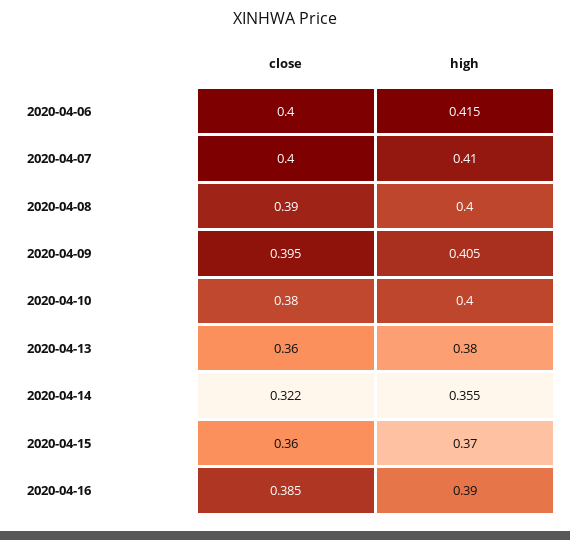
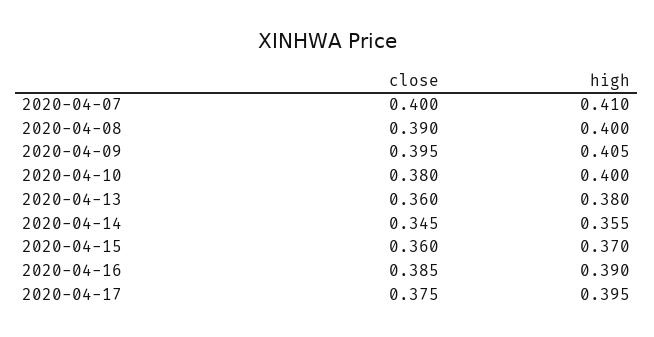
close, 2020-04-06: 0.4 -> none
high, 2020-04-06: 0.415 -> none
close, 2020-04-14: 0.322 -> 0.345
close, 2020-04-17: none -> 0.375
high, 2020-04-17: none -> 0.395

